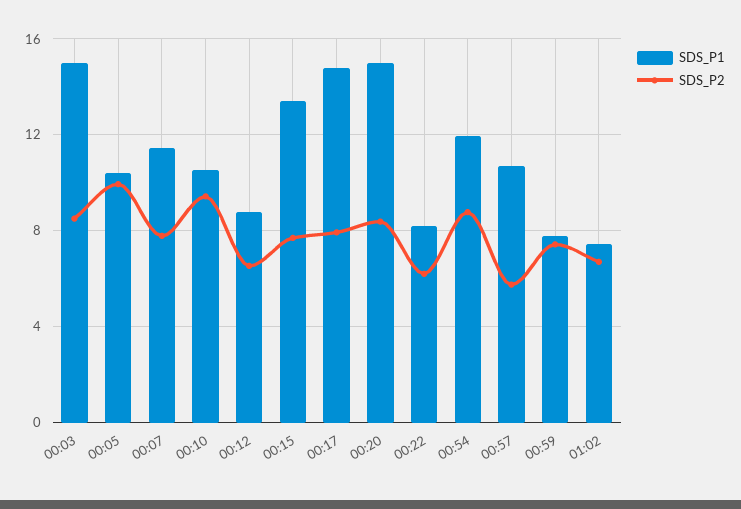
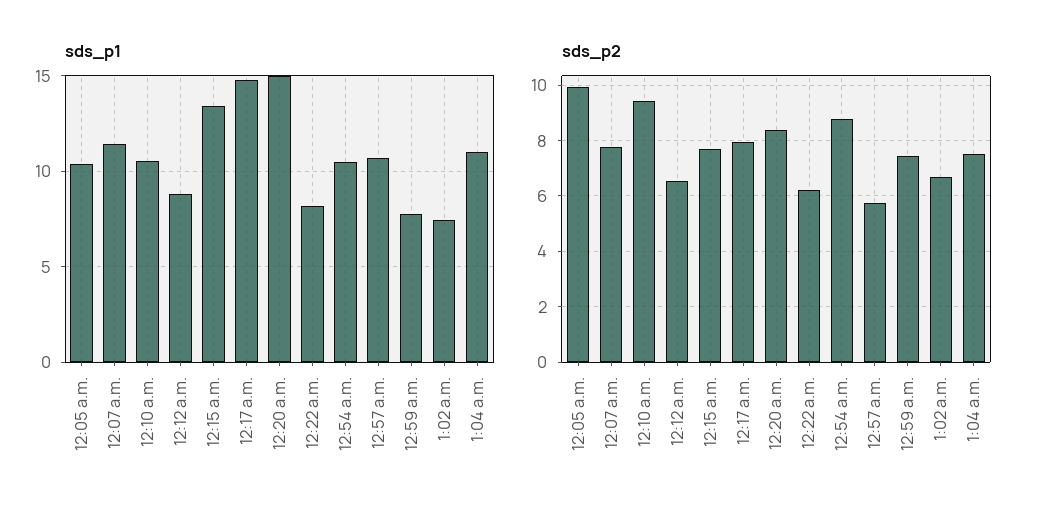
SDS_P1, 00:03: 15 -> none
SDS_P2, 00:03: 8.5 -> none
SDS_P1, 00:54: 12 -> 10.5
SDS_P1, 1:04 a.m.: none -> 11
SDS_P2, 1:04 a.m.: none -> 7.5

